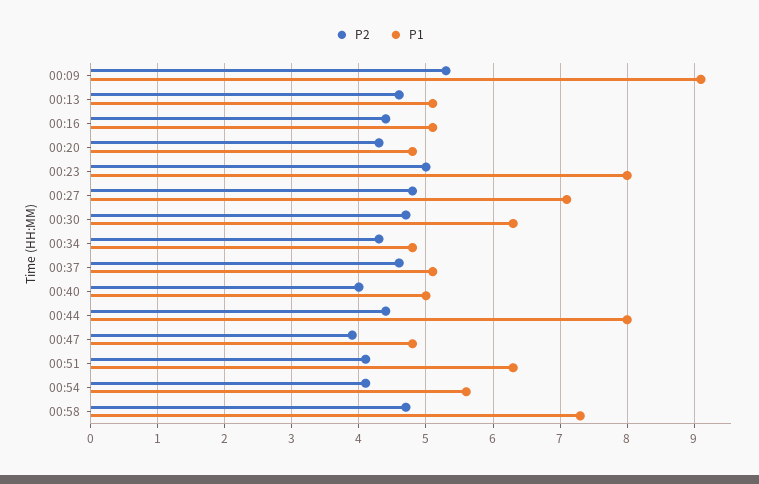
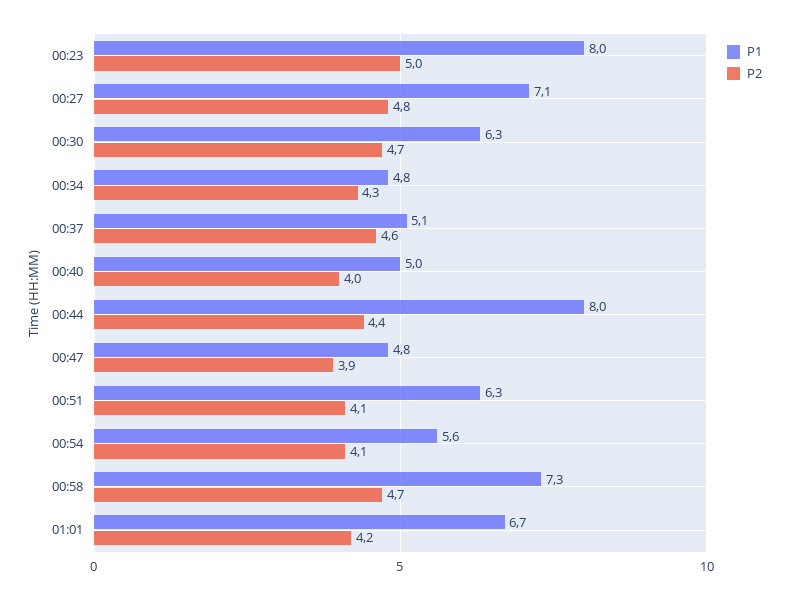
P2, 00:09: 5.3 -> none
P1, 00:09: 9.1 -> none
P2, 00:13: 4.6 -> none
P1, 00:13: 5.1 -> none
P2, 00:16: 4.4 -> none
P1, 00:16: 5.1 -> none
P2, 00:20: 4.3 -> none
P1, 00:20: 4.8 -> none
P1, 01:01: none -> 6.7
P2, 01:01: none -> 4.2

